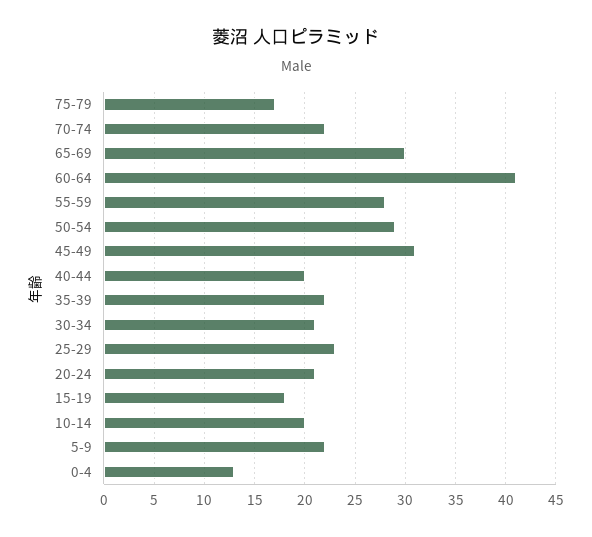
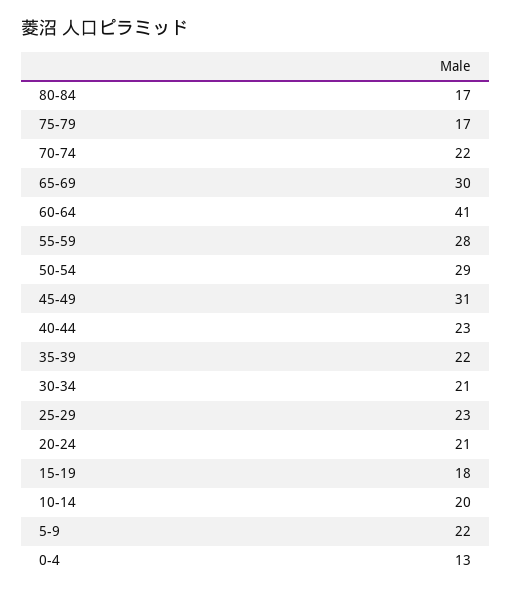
40-44: 20 -> 23
80-84: none -> 17

